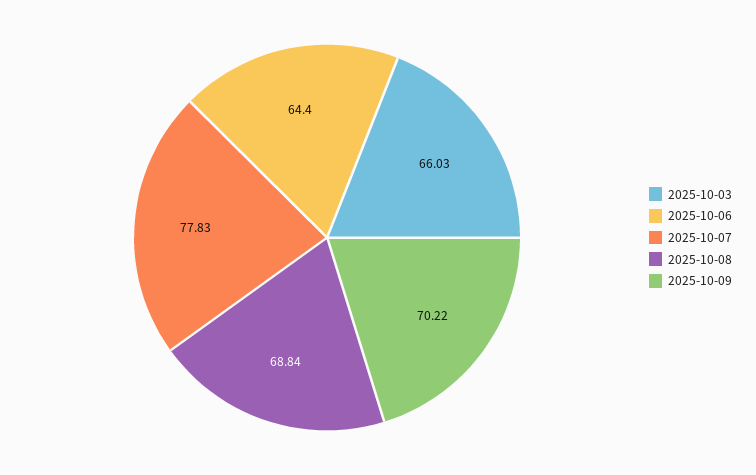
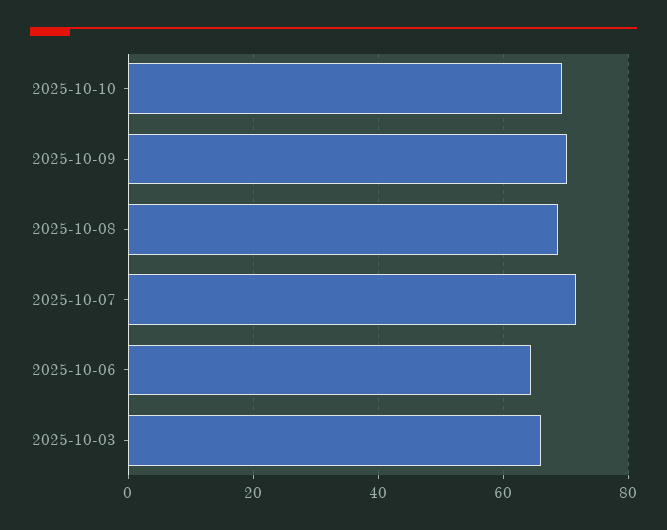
2025-10-07: 77.83 -> 72
2025-10-10: none -> 70

